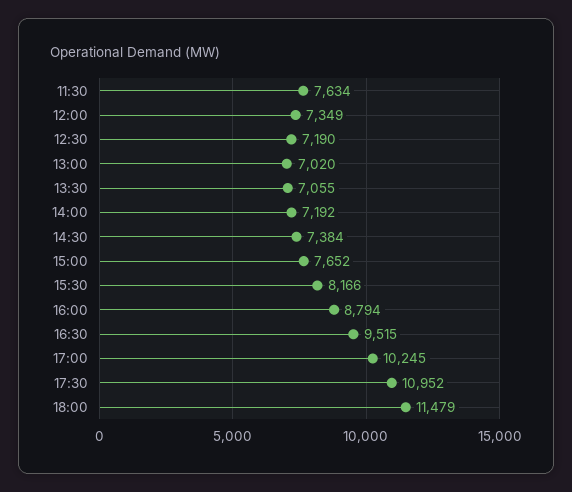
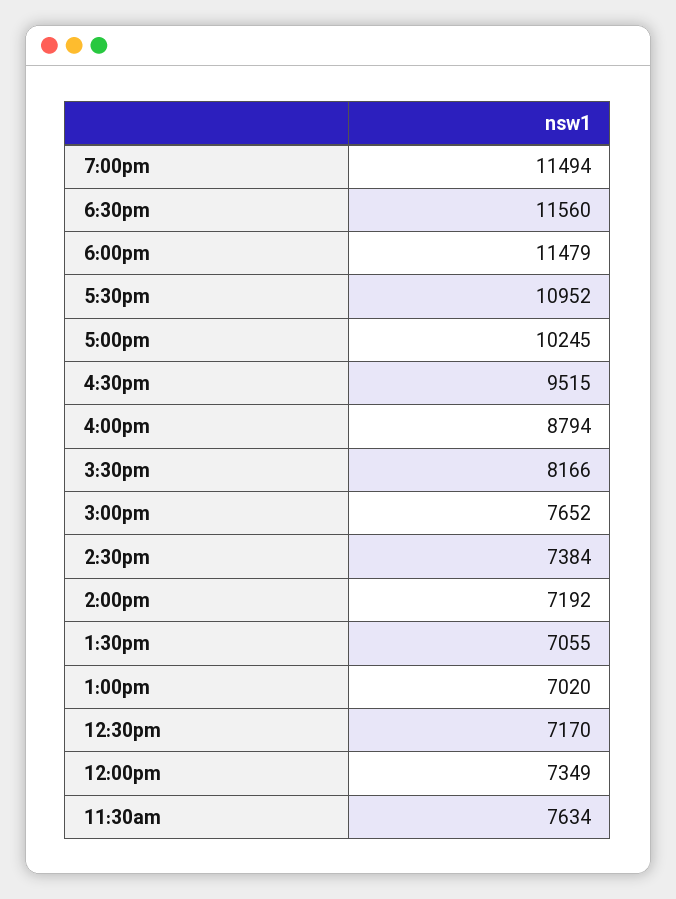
12:30: 7190 -> 7170
7:00pm: none -> 11494
6:30pm: none -> 11560

